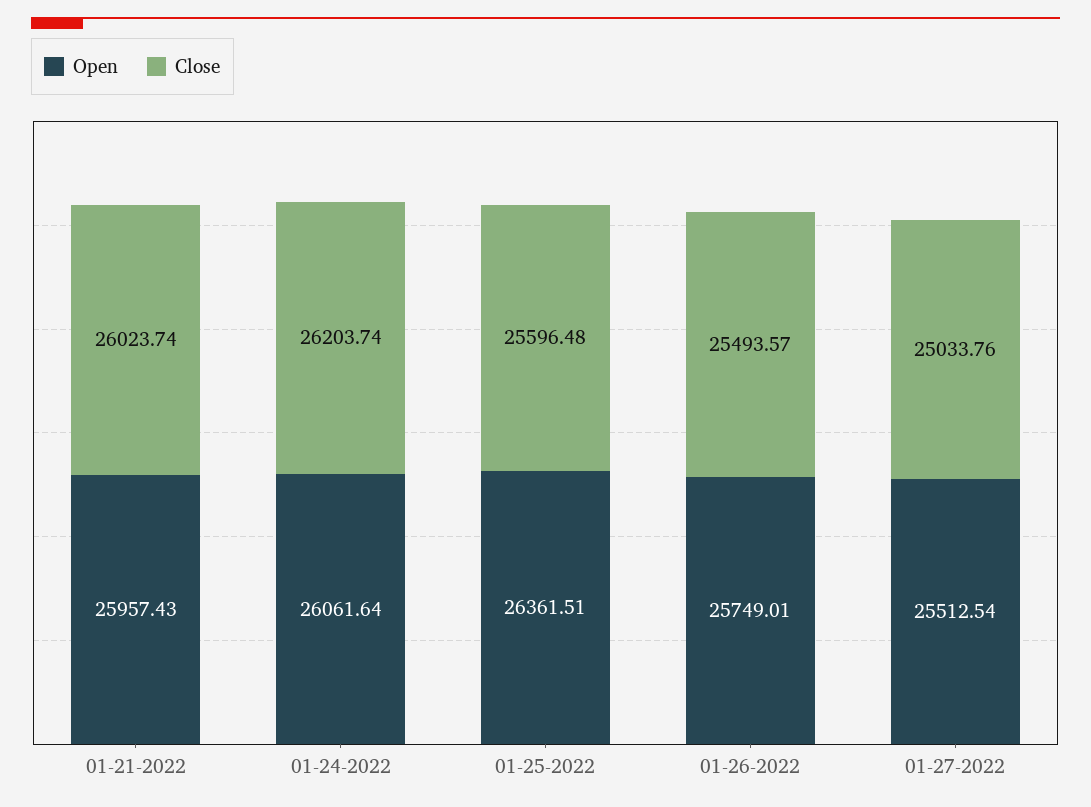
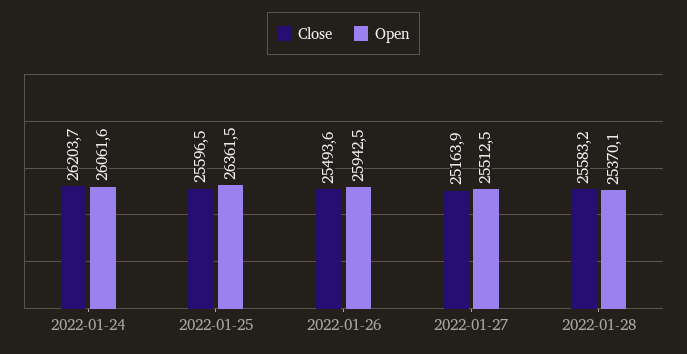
Open, 01-21-2022: 25957.43 -> none
Close, 01-21-2022: 26023.74 -> none
Open, 01-26-2022: 25749.01 -> 25942.5
Close, 01-27-2022: 25033.76 -> 25163.9
Close, 2022-01-28: none -> 25583.2
Open, 2022-01-28: none -> 25370.1

